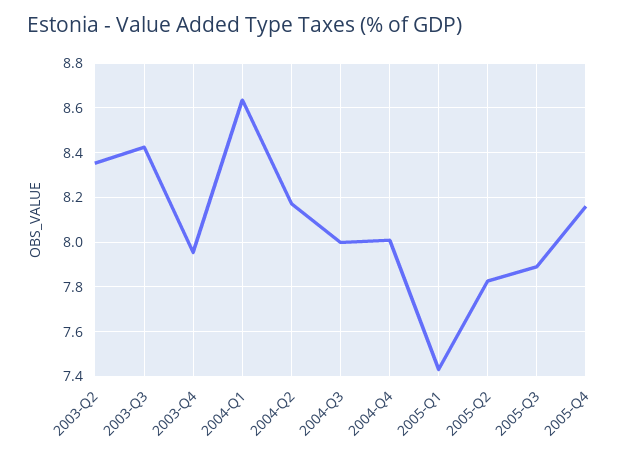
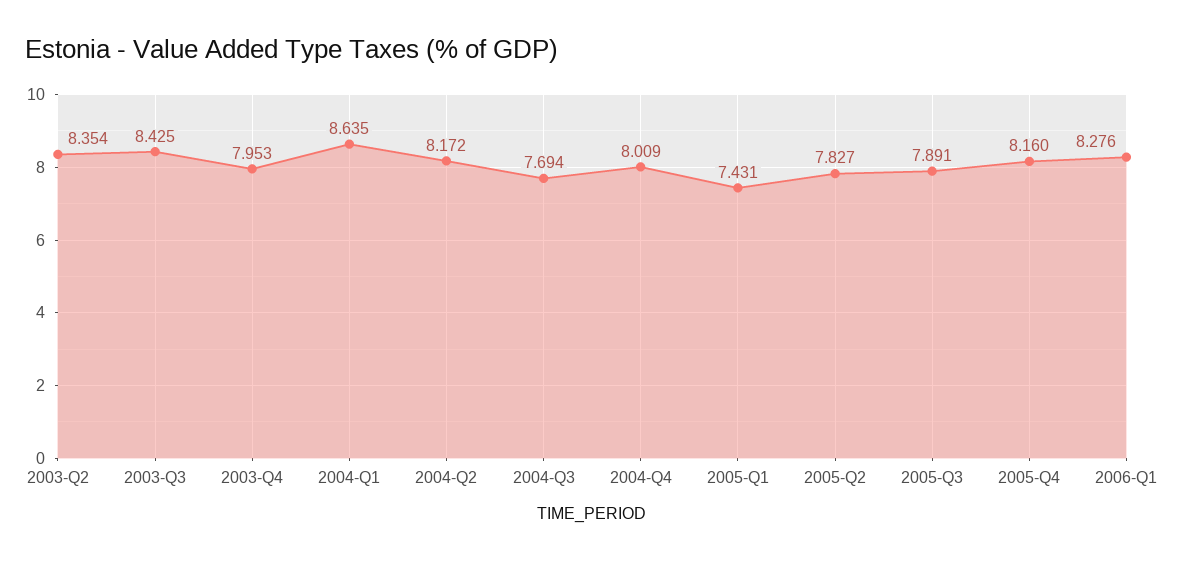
2004-Q3: 8 -> 7.694
2006-Q1: none -> 8.276

